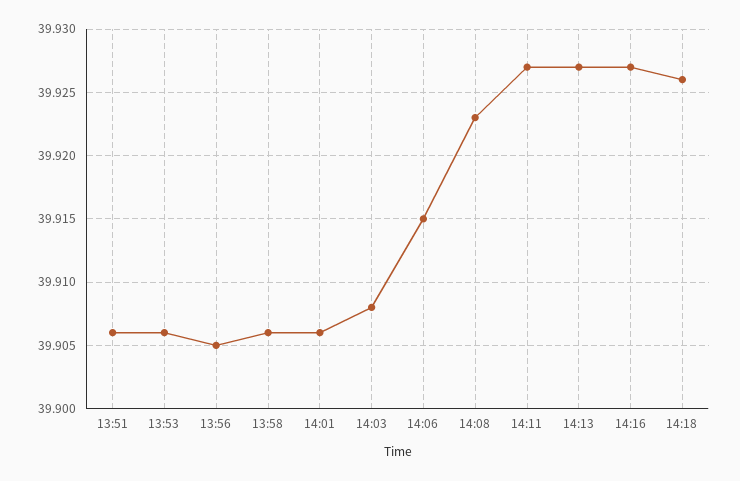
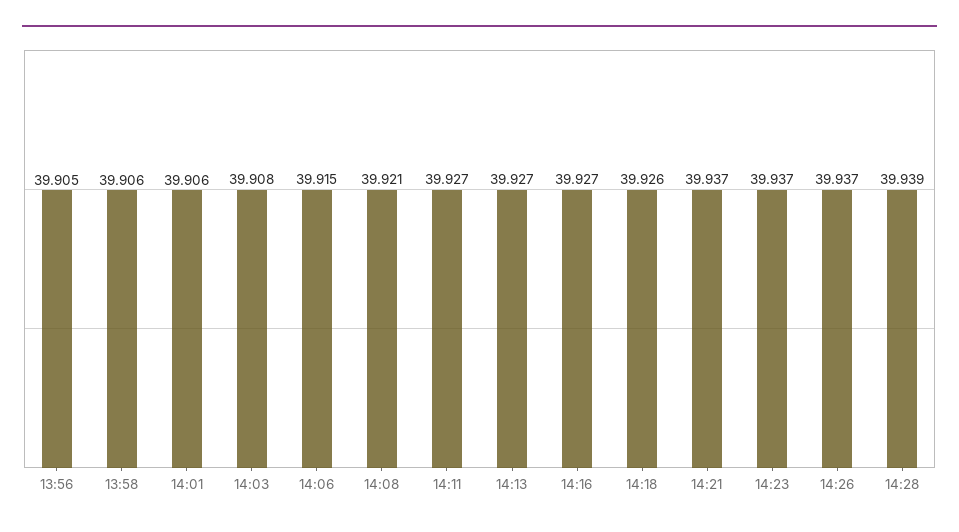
13:51: 39.906 -> none
13:53: 39.906 -> none
14:08: 39.923 -> 39.921
14:21: none -> 39.937
14:23: none -> 39.937
14:26: none -> 39.937
14:28: none -> 39.939

